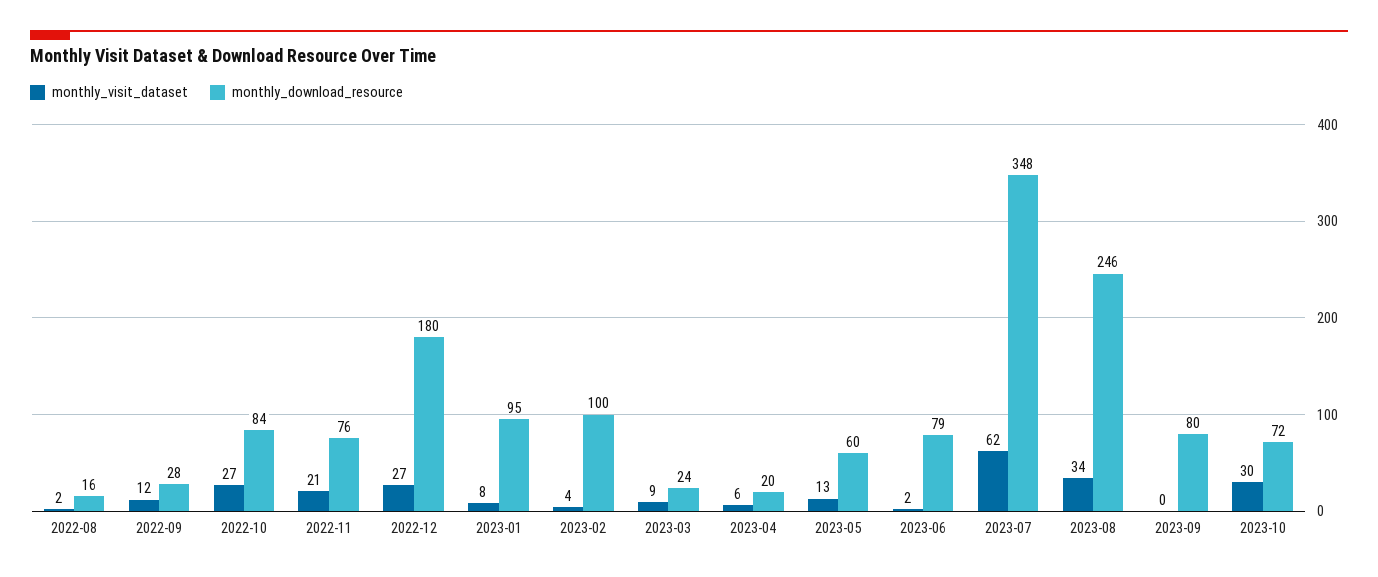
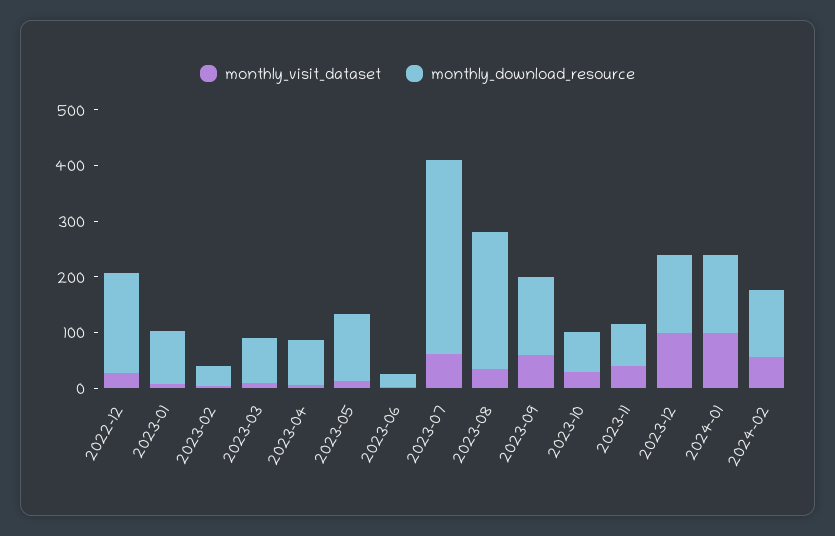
monthly_visit_dataset, 2022-08: 2 -> none
monthly_download_resource, 2022-08: 16 -> none
monthly_visit_dataset, 2022-09: 12 -> none
monthly_download_resource, 2022-09: 28 -> none
monthly_visit_dataset, 2022-10: 27 -> none
monthly_download_resource, 2022-10: 84 -> none
monthly_visit_dataset, 2022-11: 21 -> none
monthly_download_resource, 2022-11: 76 -> none
monthly_download_resource, 2023-02: 100 -> 40
monthly_download_resource, 2023-03: 24 -> 80
monthly_download_resource, 2023-04: 20 -> 80
monthly_download_resource, 2023-05: 60 -> 120
monthly_download_resource, 2023-06: 79 -> 20
monthly_visit_dataset, 2023-09: 0 -> 60
monthly_download_resource, 2023-09: 80 -> 140
monthly_visit_dataset, 2023-11: none -> 40
monthly_download_resource, 2023-11: none -> 80
monthly_visit_dataset, 2023-12: none -> 100
monthly_download_resource, 2023-12: none -> 140
monthly_visit_dataset, 2024-01: none -> 100
monthly_download_resource, 2024-01: none -> 140
monthly_visit_dataset, 2024-02: none -> 60
monthly_download_resource, 2024-02: none -> 120

